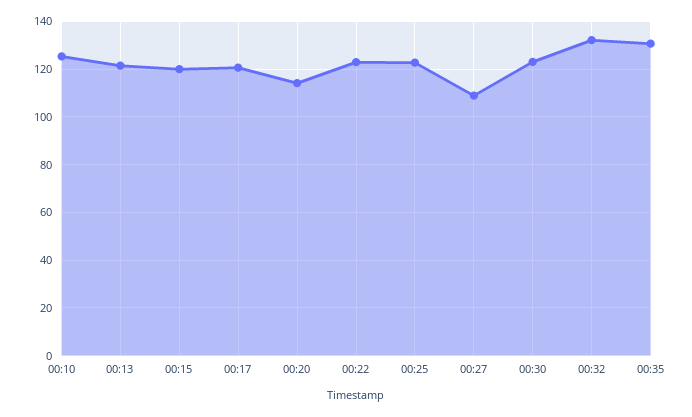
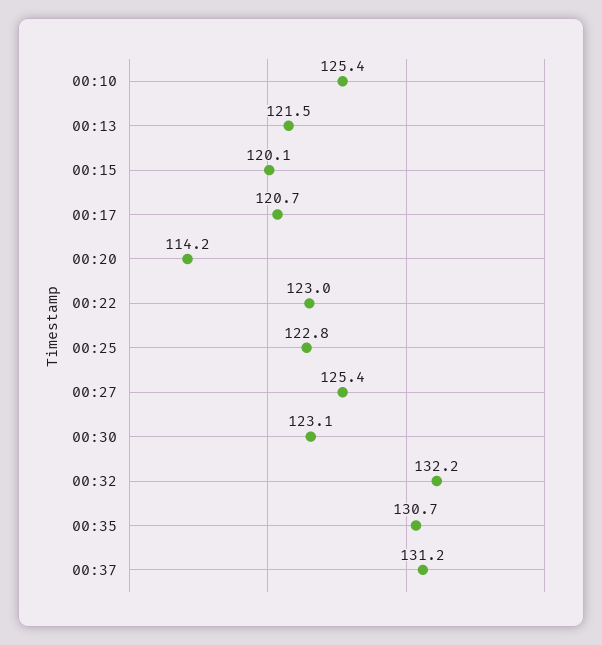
00:27: 110 -> 125.4
00:37: none -> 131.2

